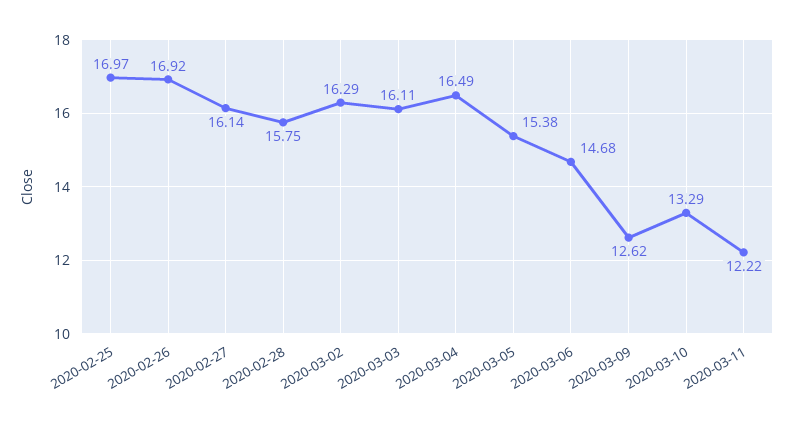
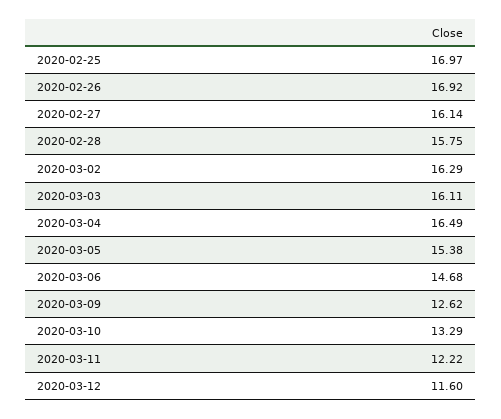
2020-03-12: none -> 11.6

